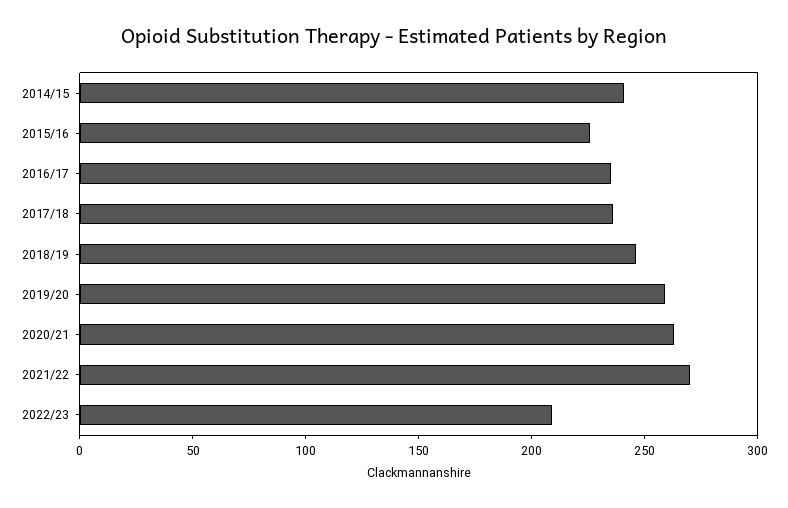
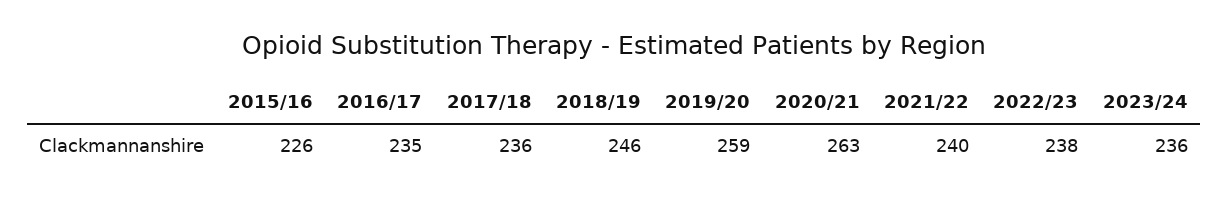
2014/15: 240 -> none
2021/22: 270 -> 240
2022/23: 210 -> 238
2023/24: none -> 236

